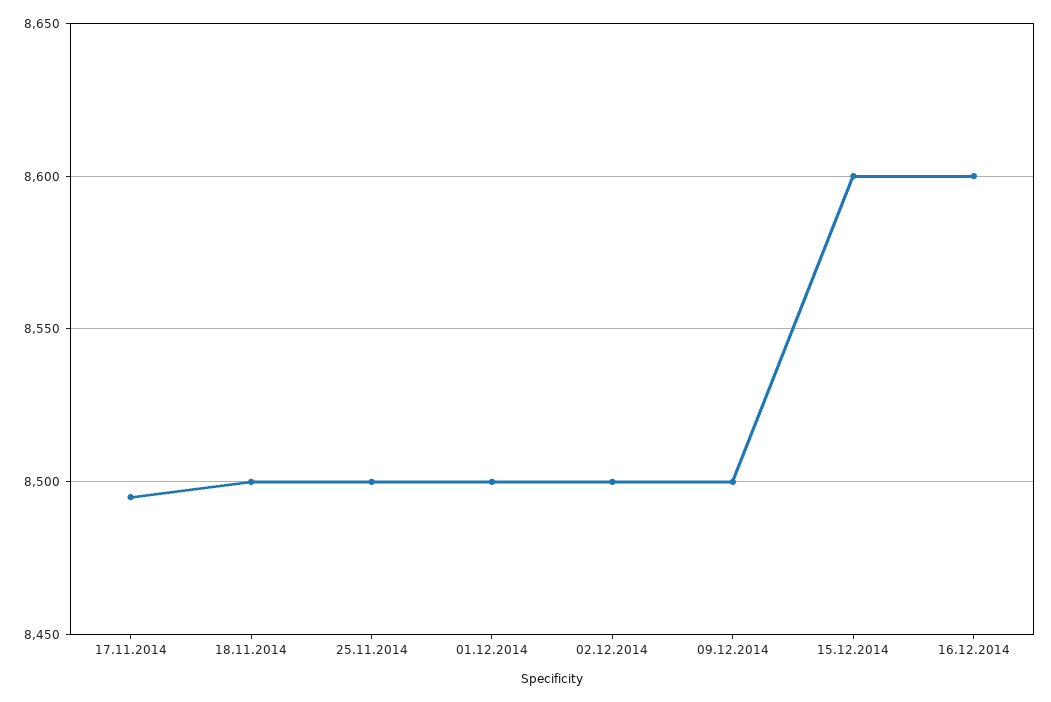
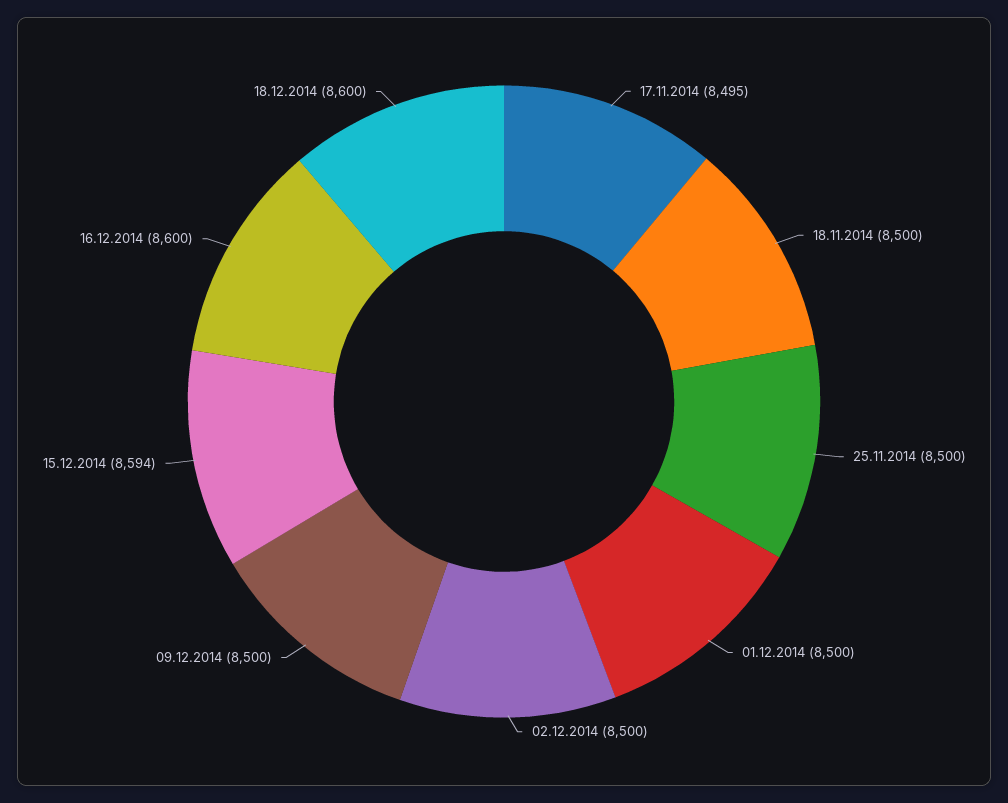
15.12.2014: 8600 -> 8594
18.12.2014: none -> 8600

